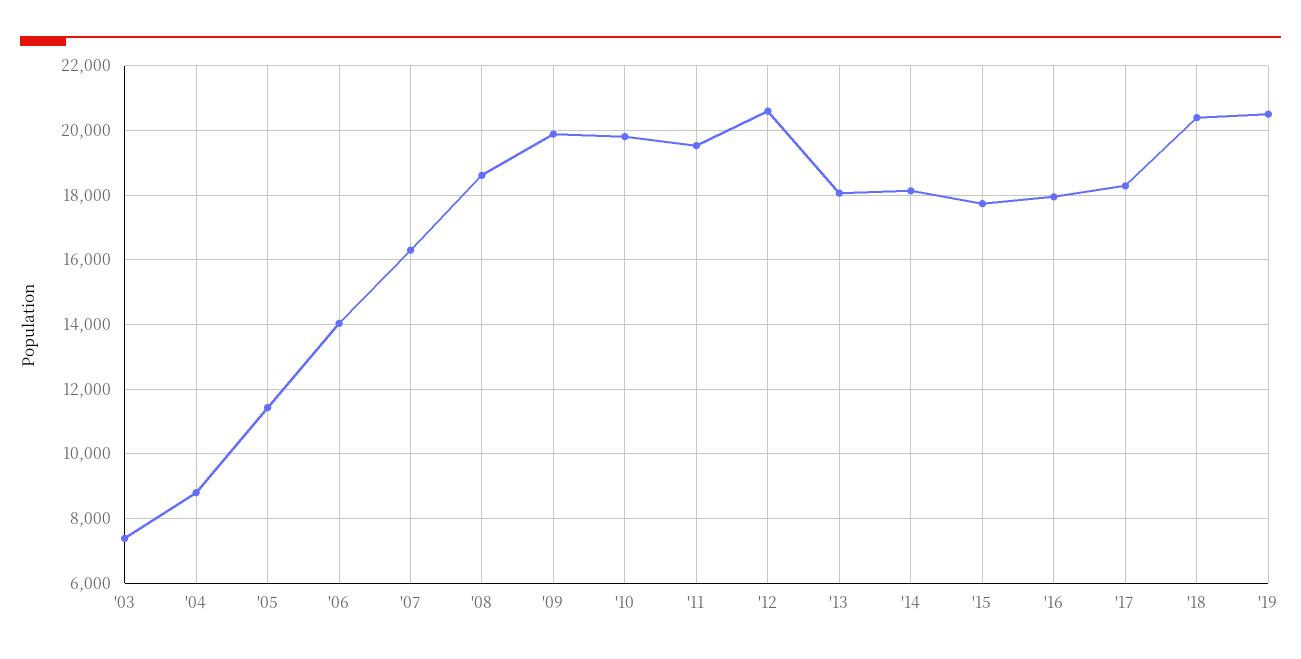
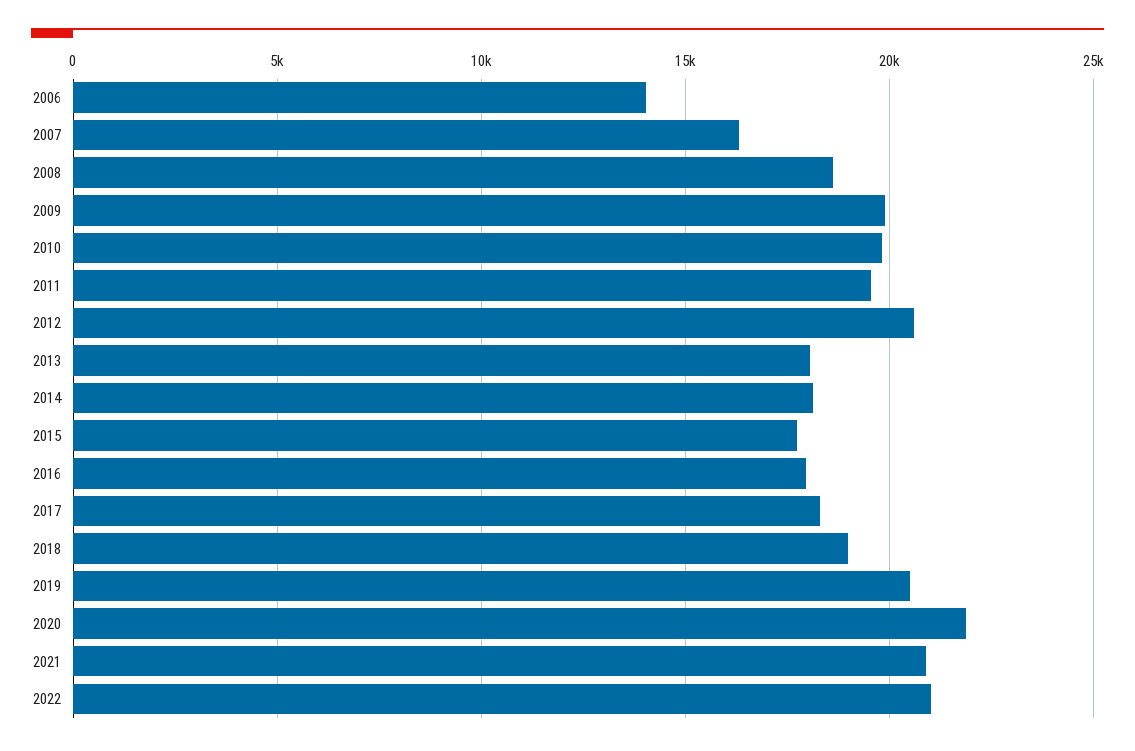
'03: 7400 -> none
'04: 8800 -> none
'05: 11400 -> none
'18: 20400 -> 19000
2020: none -> 22000
2021: none -> 21000
2022: none -> 21000

